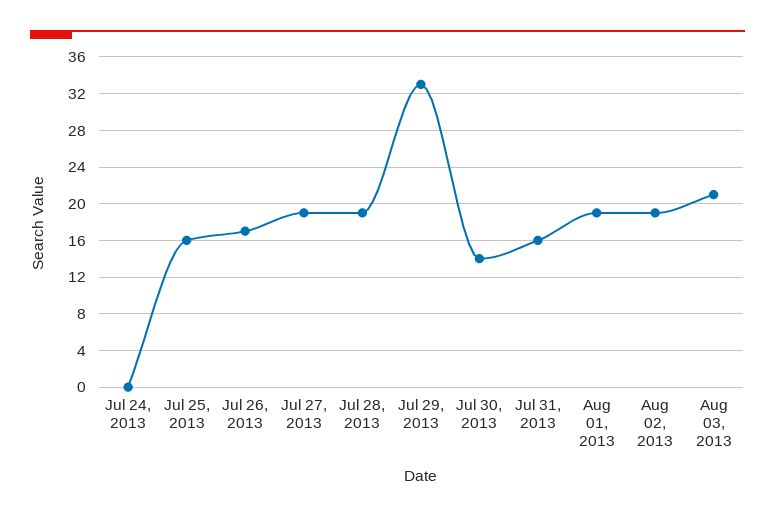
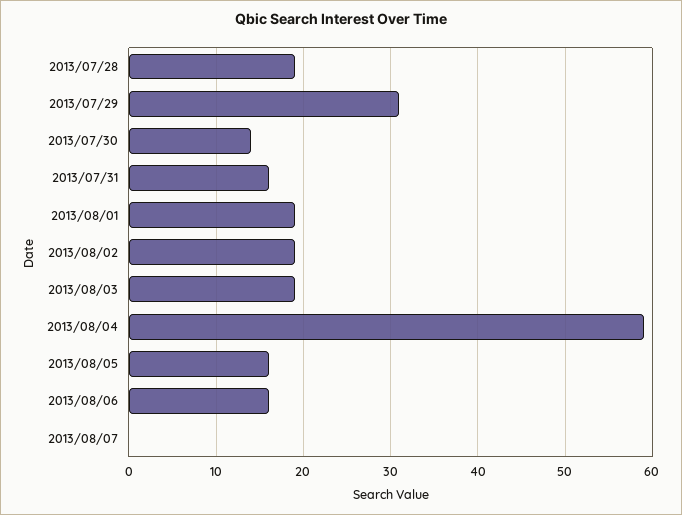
Jul 24, 2013: 0 -> none
Jul 25, 2013: 16 -> none
Jul 26, 2013: 17 -> none
Jul 27, 2013: 19 -> none
Jul 29, 2013: 33 -> 31
Aug 03, 2013: 21 -> 19
2013/08/04: none -> 59
2013/08/05: none -> 16
2013/08/06: none -> 16
2013/08/07: none -> 0

